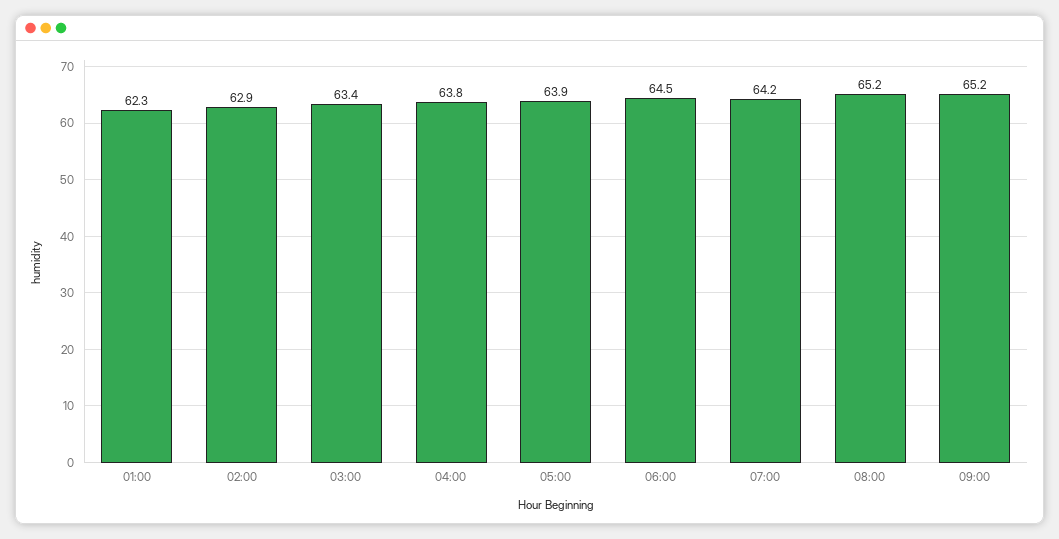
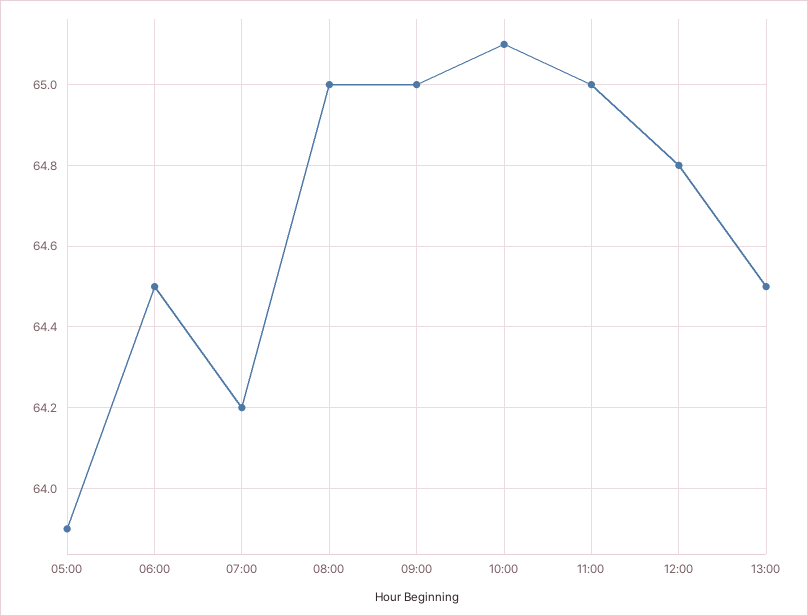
01:00: 62.3 -> none
02:00: 62.9 -> none
03:00: 63.4 -> none
04:00: 63.8 -> none
08:00: 65.2 -> 65
09:00: 65.2 -> 65
10:00: none -> 65.1
11:00: none -> 65
12:00: none -> 64.8
13:00: none -> 64.5

